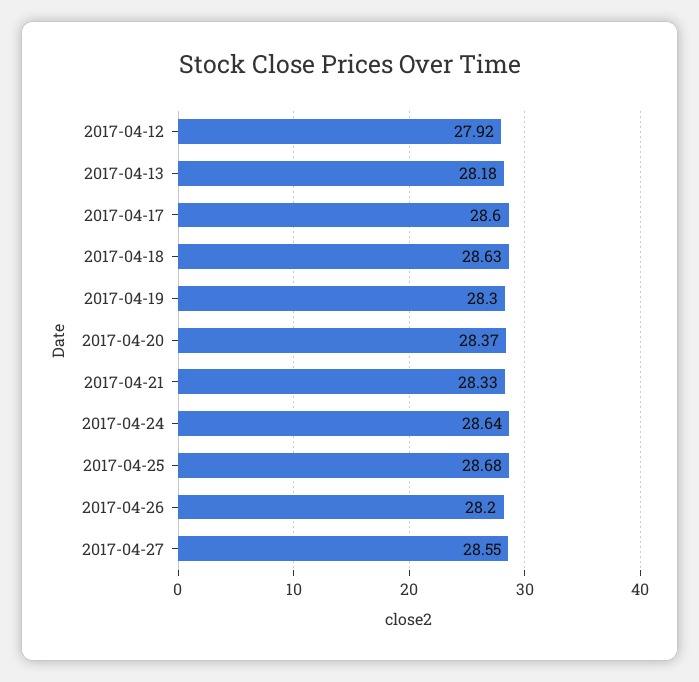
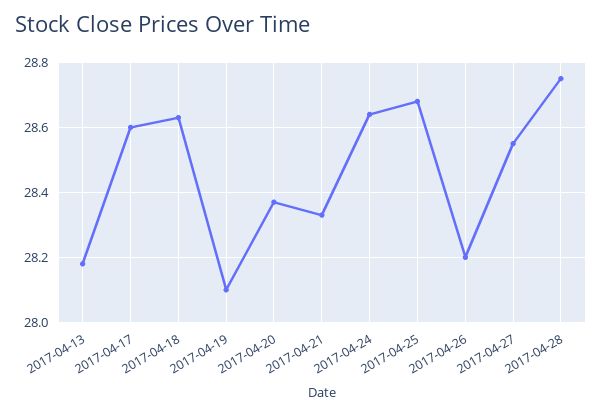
2017-04-12: 27.92 -> none
2017-04-19: 28.3 -> 28.1
2017-04-28: none -> 28.75

